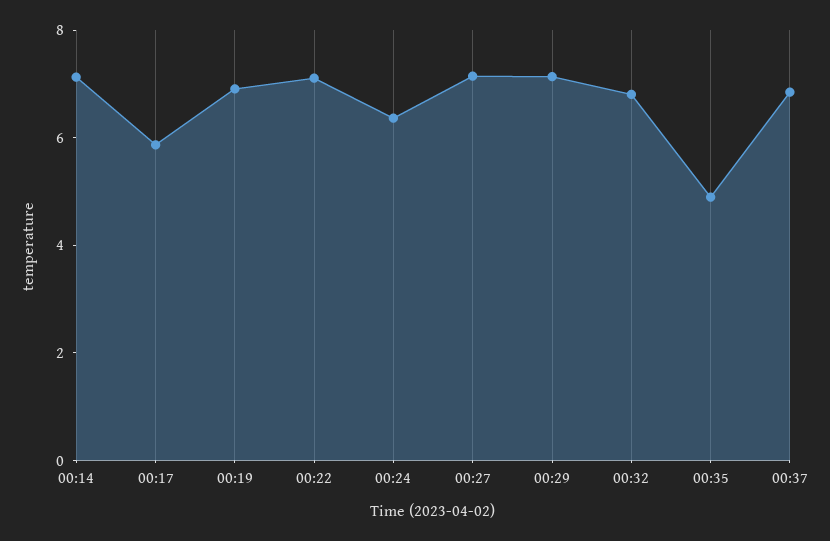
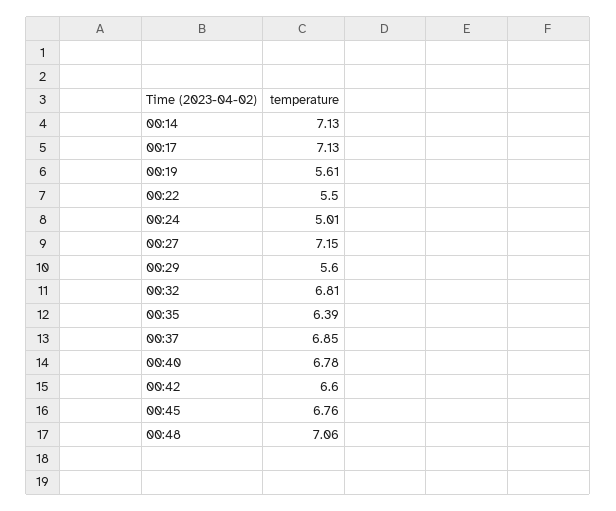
00:17: 6 -> 7.13
00:19: 7 -> 5.61
00:22: 7 -> 5.5
00:24: 6.5 -> 5.01
00:29: 7 -> 5.6
00:35: 5 -> 6.39
00:40: none -> 6.78
00:42: none -> 6.6
00:45: none -> 6.76
00:48: none -> 7.06

